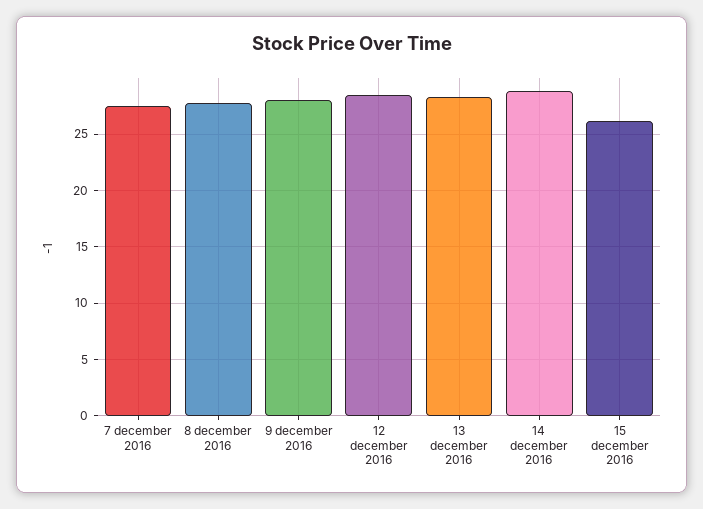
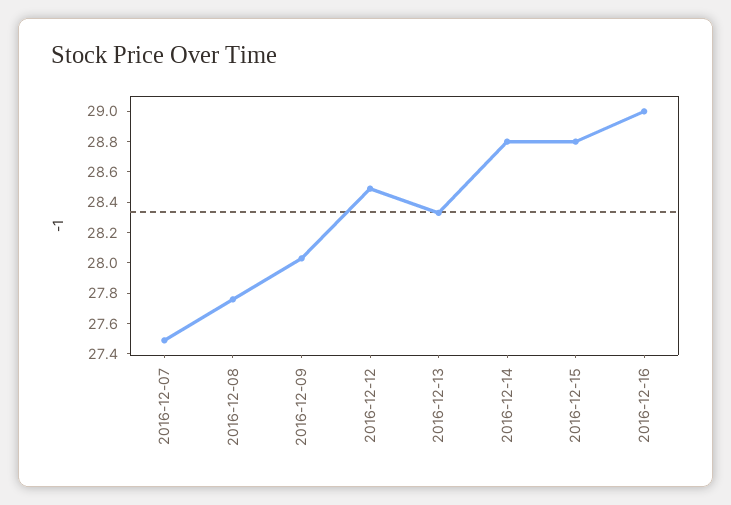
15 december 2016: 26 -> 28.8
2016-12-16: none -> 29

